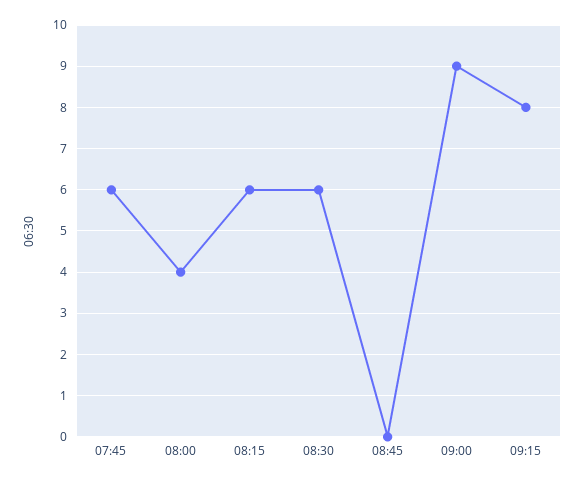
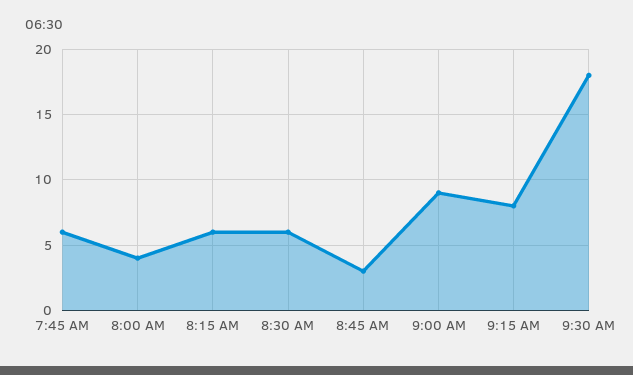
08:45: 0 -> 3
9:30 AM: none -> 18

